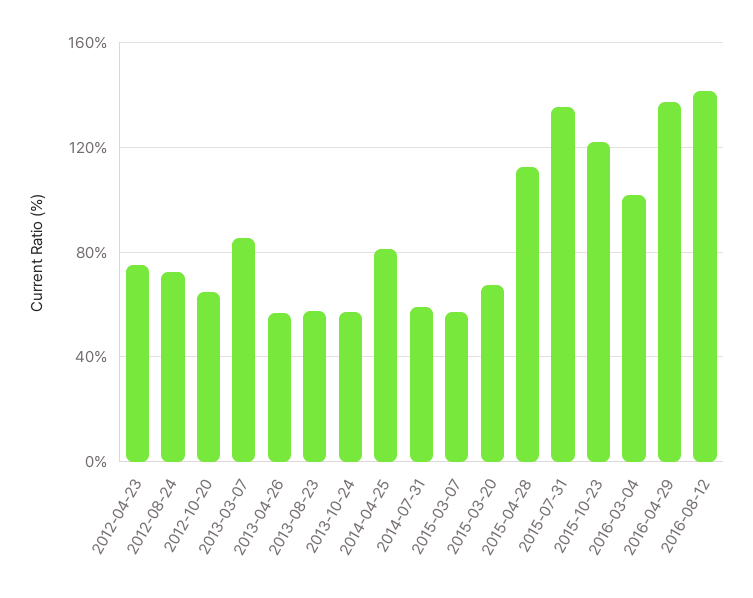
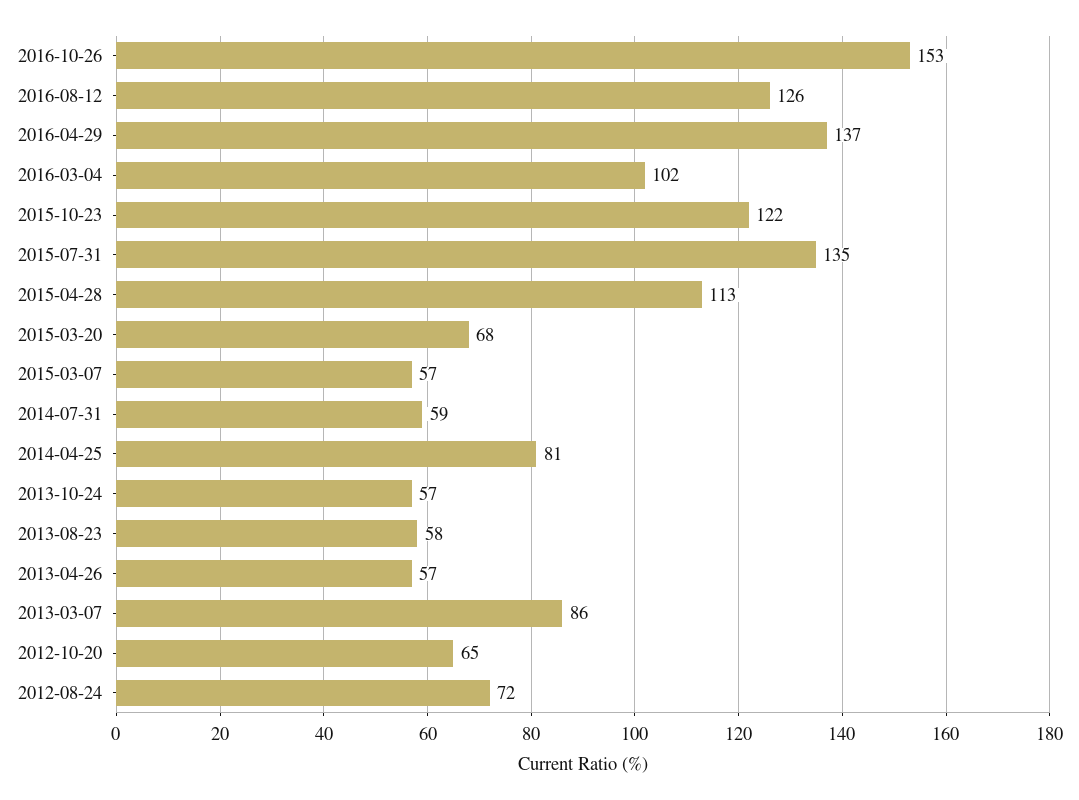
2012-04-23: 75 -> none
2016-08-12: 140 -> 126
2016-10-26: none -> 153

